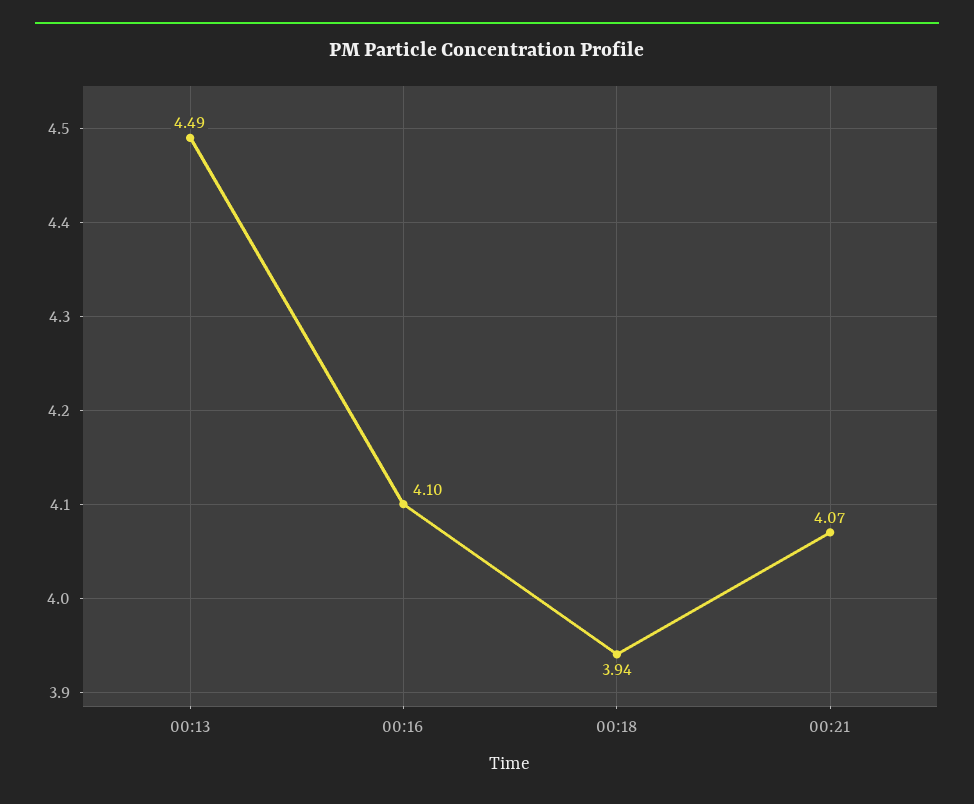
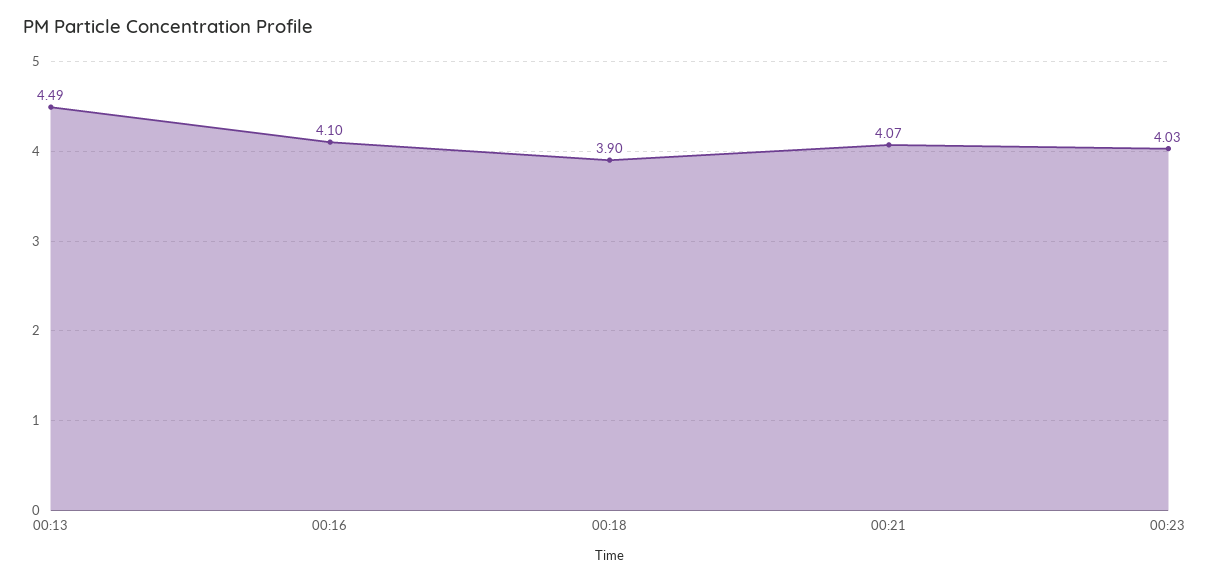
00:18: 3.94 -> 3.9
00:23: none -> 4.03

